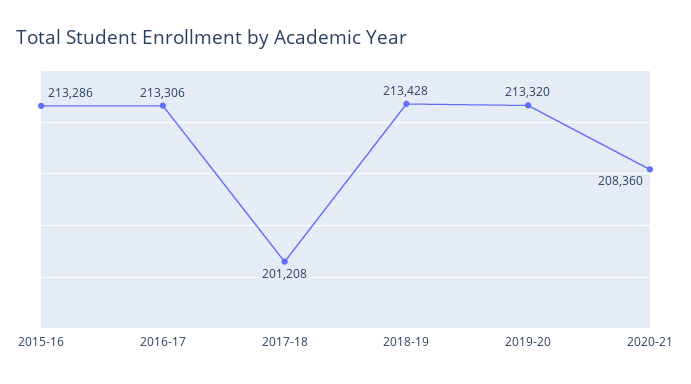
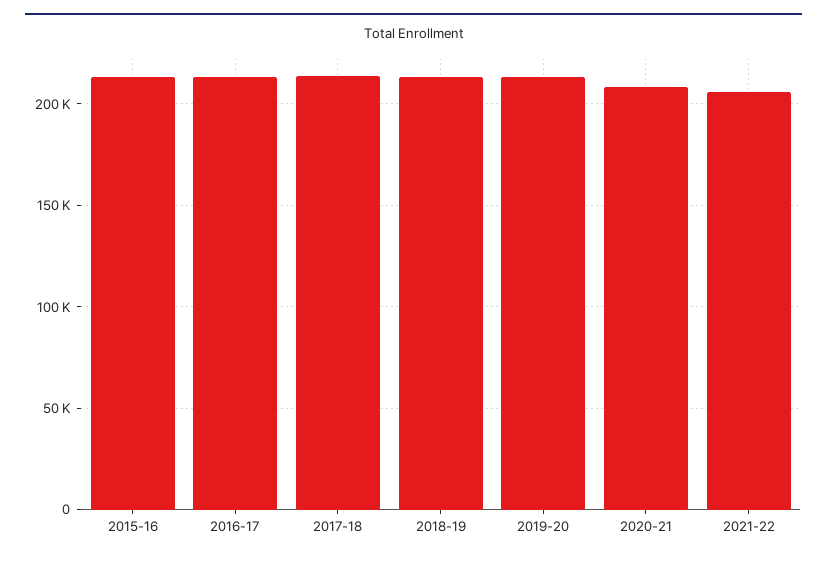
2017-18: 201208 -> 215000
2021-22: none -> 205000

